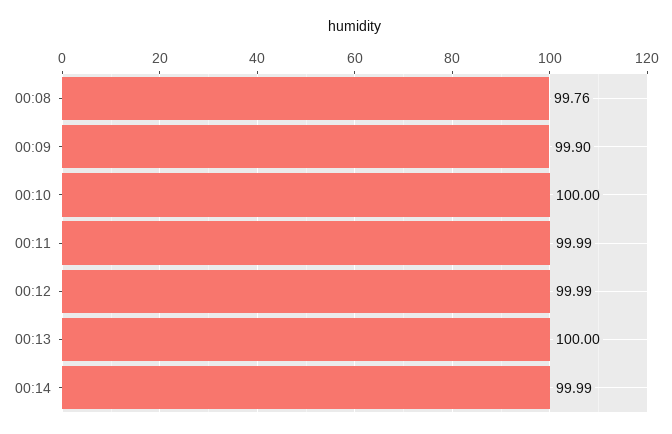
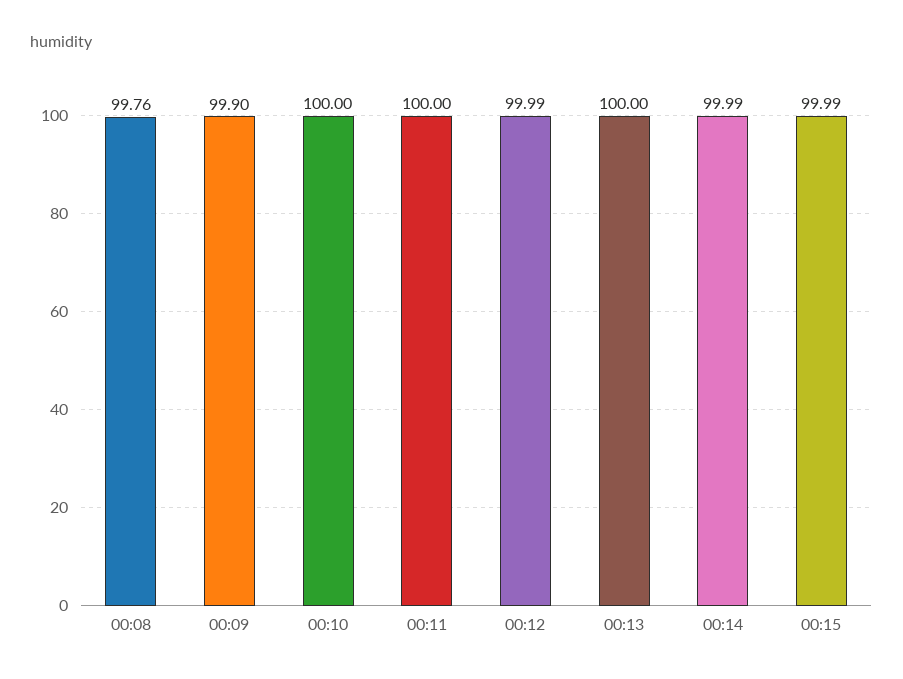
00:11: 99.99 -> 100
00:15: none -> 99.99

